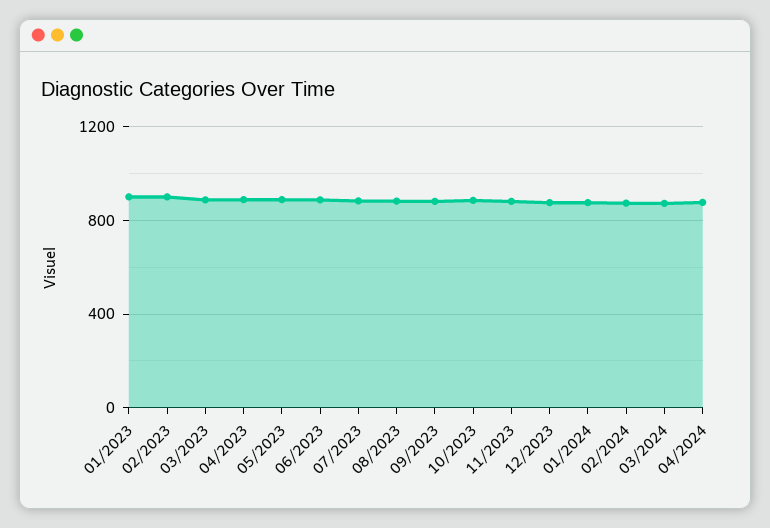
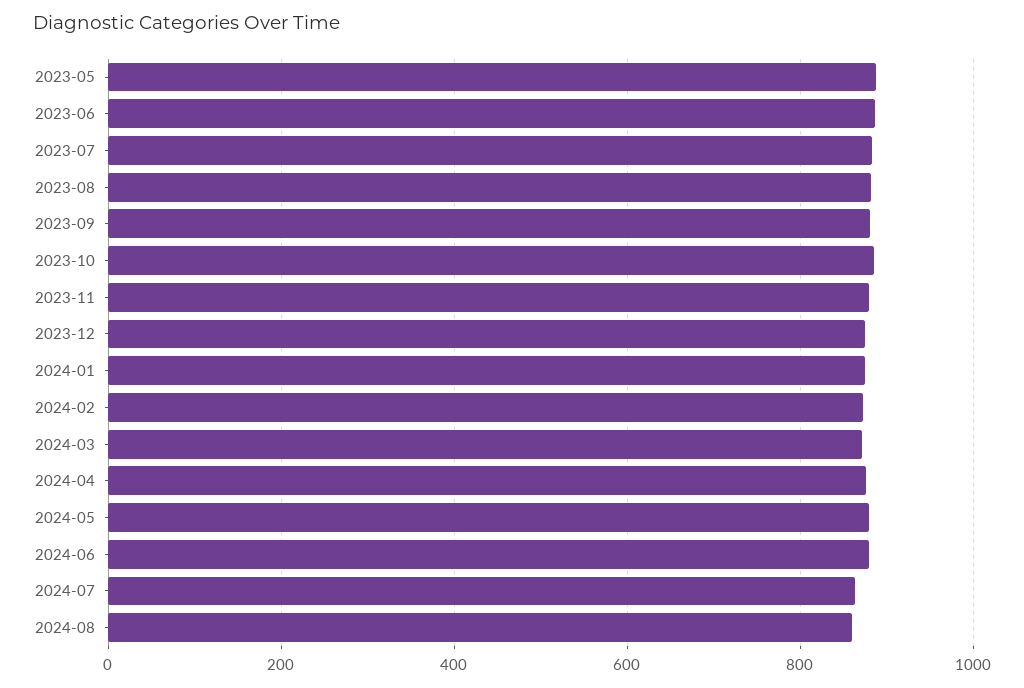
01/2023: 900 -> none
02/2023: 900 -> none
03/2023: 900 -> none
04/2023: 900 -> none
2024-05: none -> 880
2024-06: none -> 880
2024-07: none -> 860
2024-08: none -> 860

